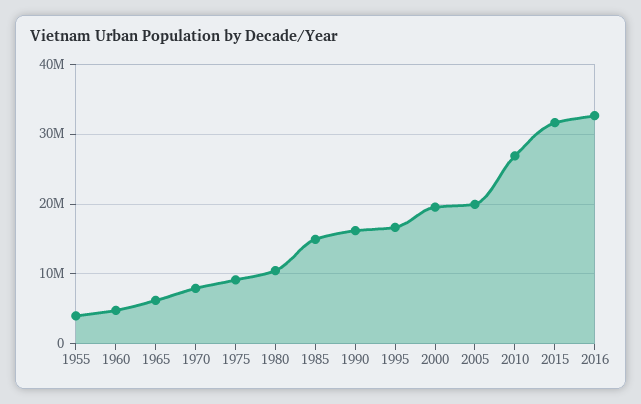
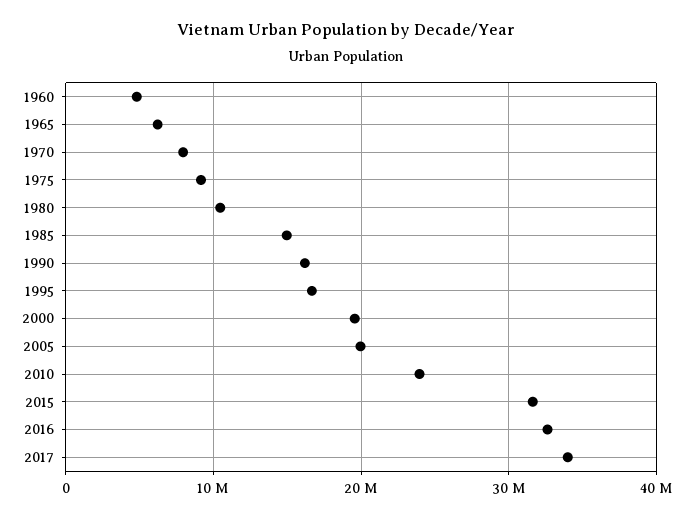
1955: 4000000 -> none
2010: 27000000 -> 24000000
2017: none -> 34000000

